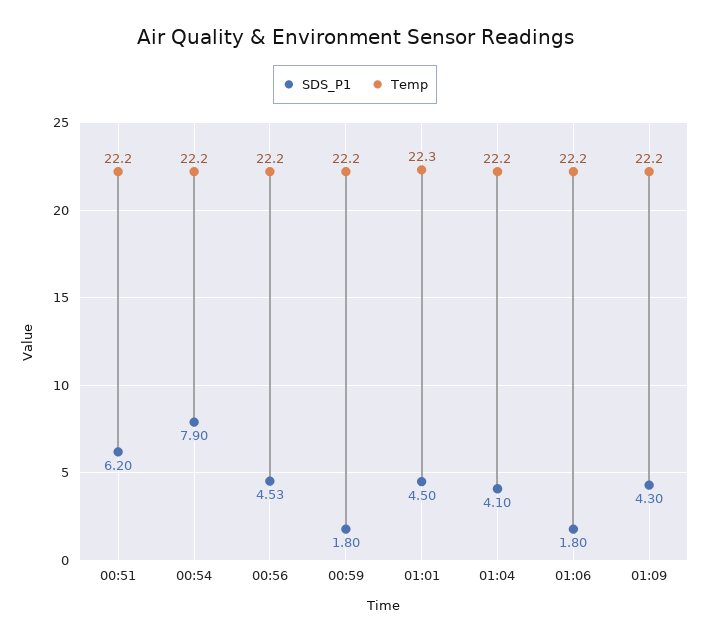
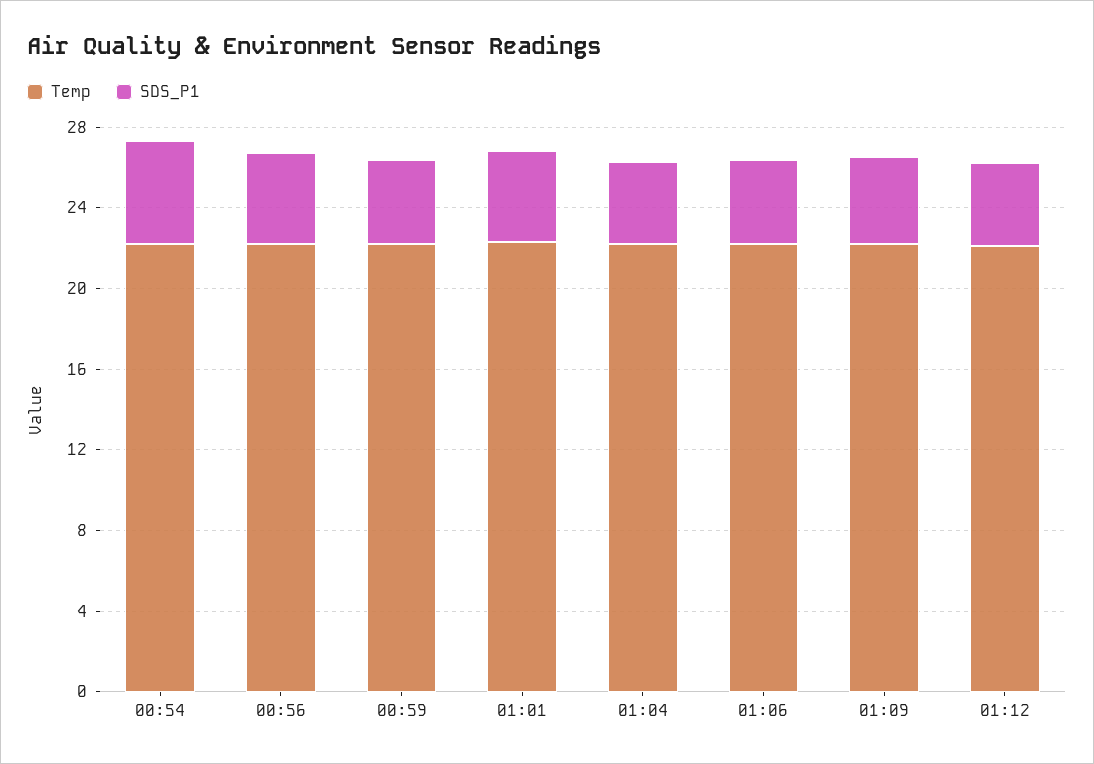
SDS_P1, 00:51: 6.2 -> none
Temp, 00:51: 22.2 -> none
SDS_P1, 00:54: 7.9 -> 5
SDS_P1, 00:59: 1.8 -> 4
SDS_P1, 01:06: 1.8 -> 4
Temp, 01:12: none -> 22
SDS_P1, 01:12: none -> 4

